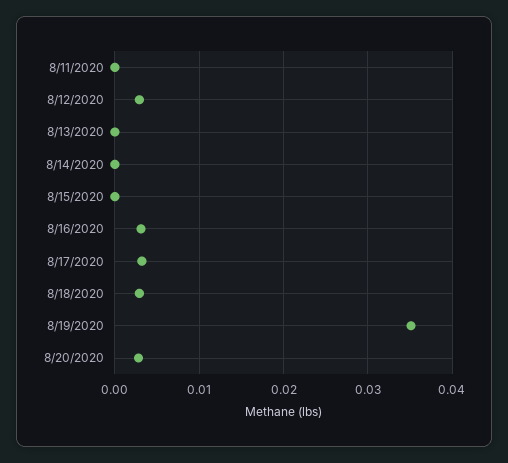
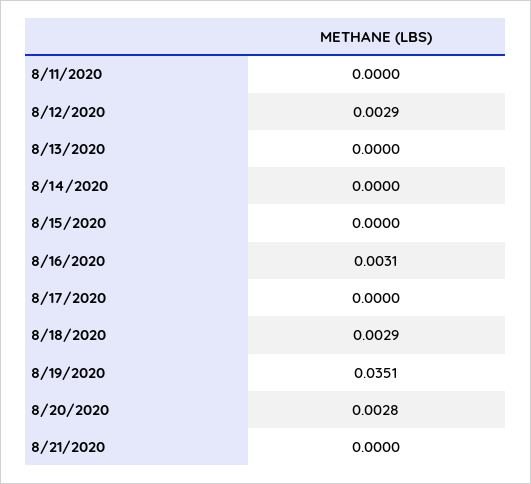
8/17/2020: 0.003 -> 0
8/21/2020: none -> 0

